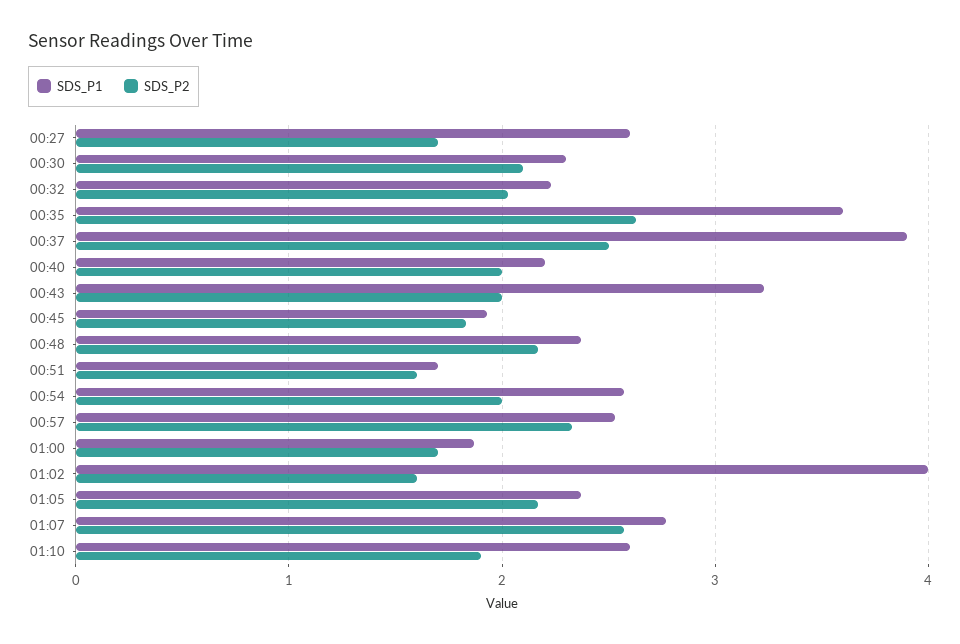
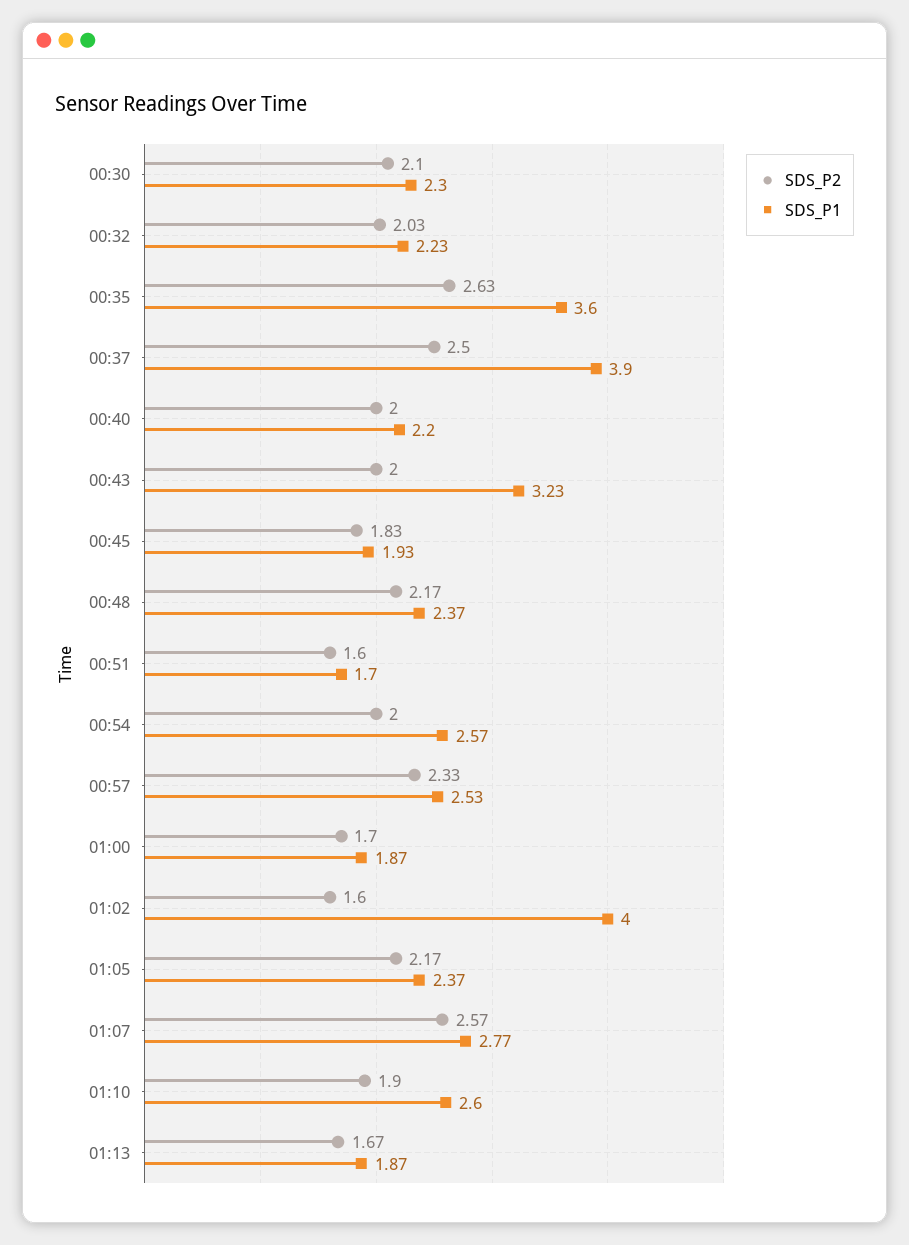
SDS_P1, 00:27: 2.6 -> none
SDS_P2, 00:27: 1.7 -> none
SDS_P2, 01:13: none -> 1.67
SDS_P1, 01:13: none -> 1.87

